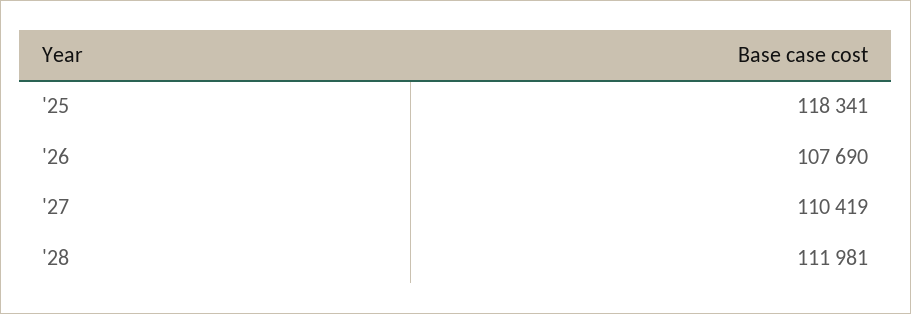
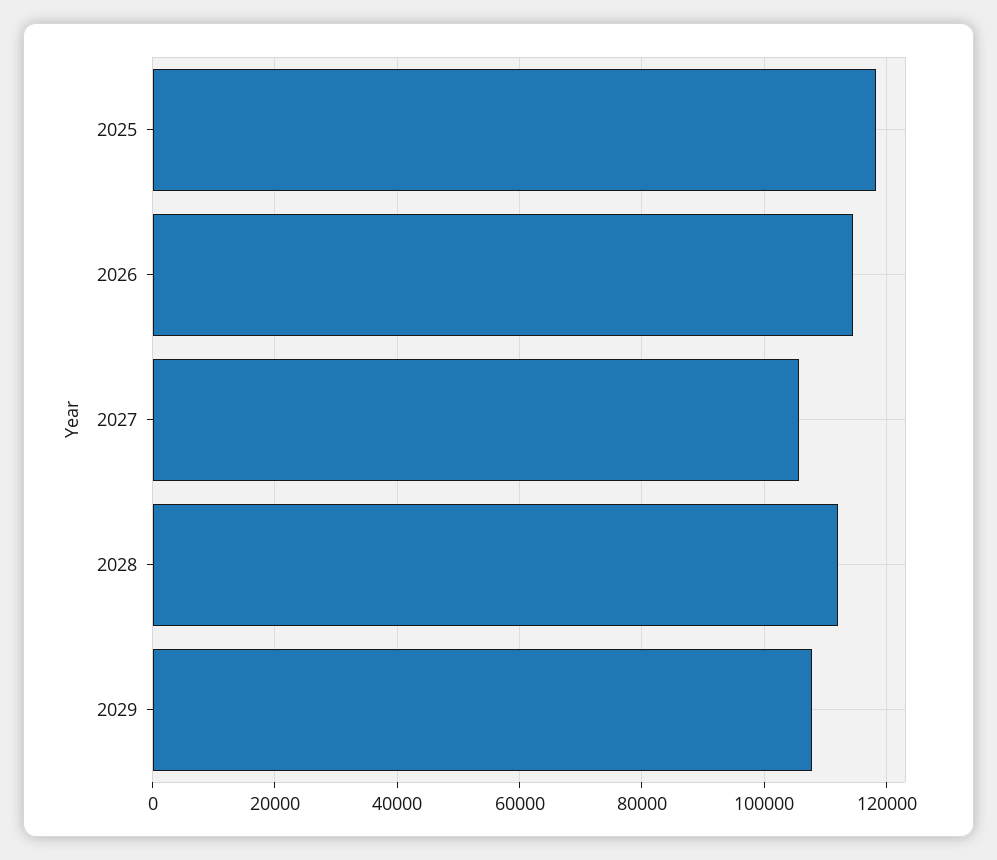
'26: 107690 -> 114000
'27: 110419 -> 106000
2029: none -> 108000

